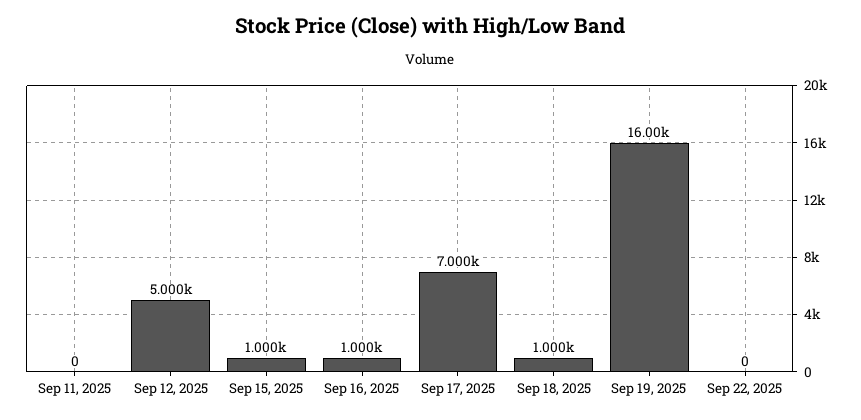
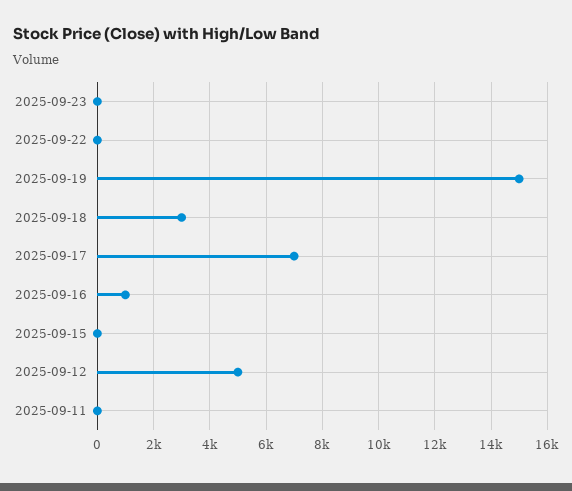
Sep 15, 2025: 1000 -> 0
Sep 18, 2025: 1000 -> 3000
Sep 19, 2025: 16000 -> 15000
2025-09-23: none -> 0

